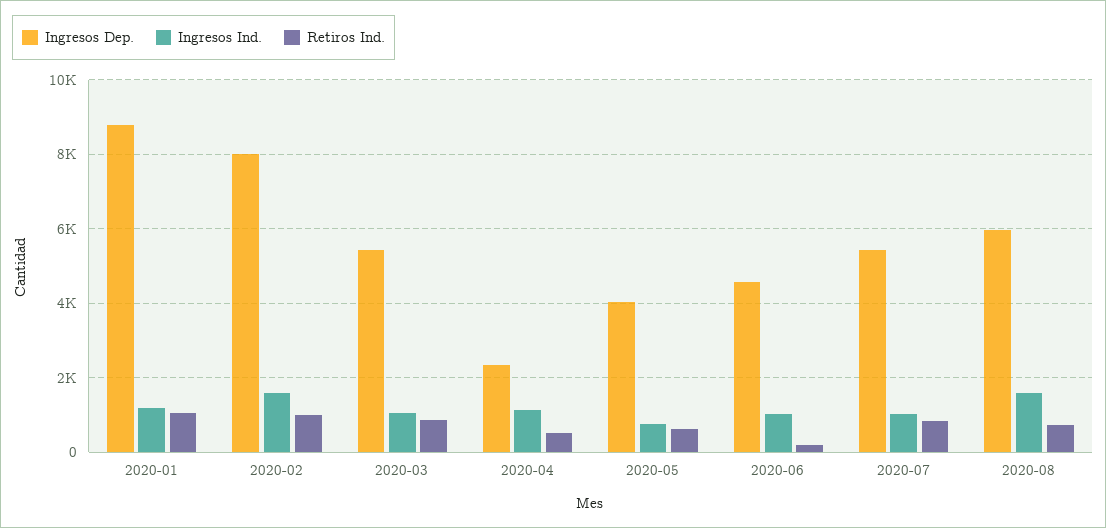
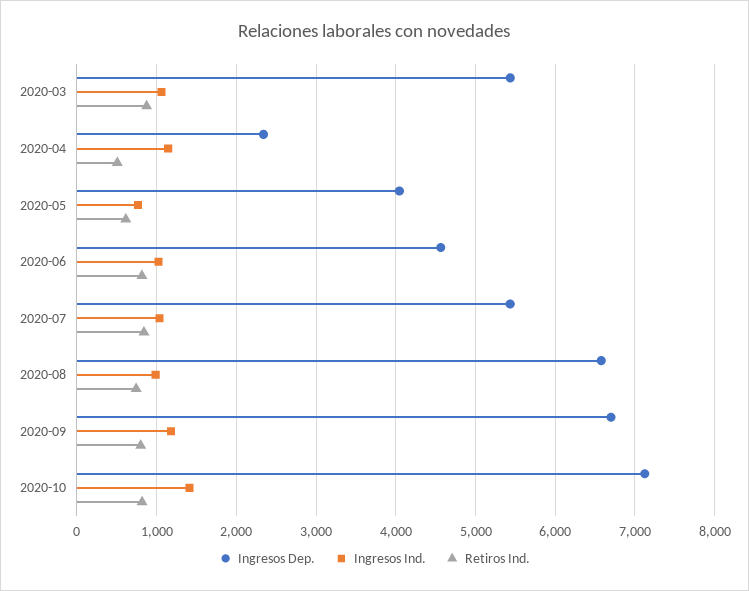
Ingresos Dep., 2020-01: 8800 -> none
Ingresos Ind., 2020-01: 1200 -> none
Retiros Ind., 2020-01: 1000 -> none
Ingresos Dep., 2020-02: 8000 -> none
Ingresos Ind., 2020-02: 1600 -> none
Retiros Ind., 2020-02: 1000 -> none
Retiros Ind., 2020-06: 200 -> 800
Ingresos Dep., 2020-08: 6000 -> 6600
Ingresos Ind., 2020-08: 1600 -> 1000
Ingresos Dep., 2020-09: none -> 6700
Ingresos Ind., 2020-09: none -> 1200
Retiros Ind., 2020-09: none -> 800
Ingresos Dep., 2020-10: none -> 7100
Ingresos Ind., 2020-10: none -> 1400
Retiros Ind., 2020-10: none -> 800

